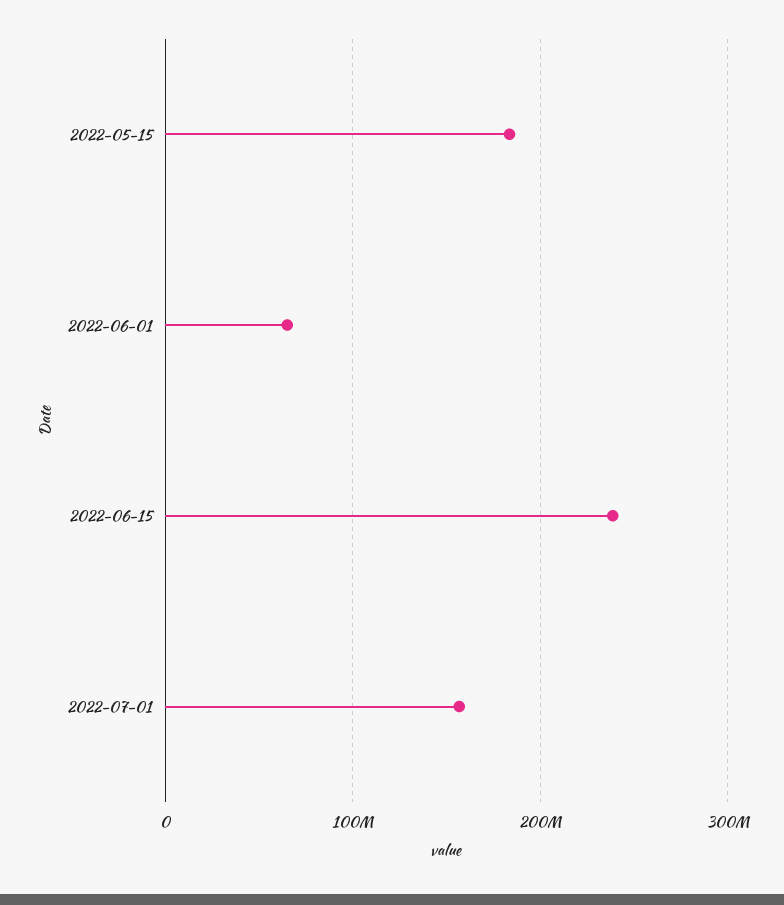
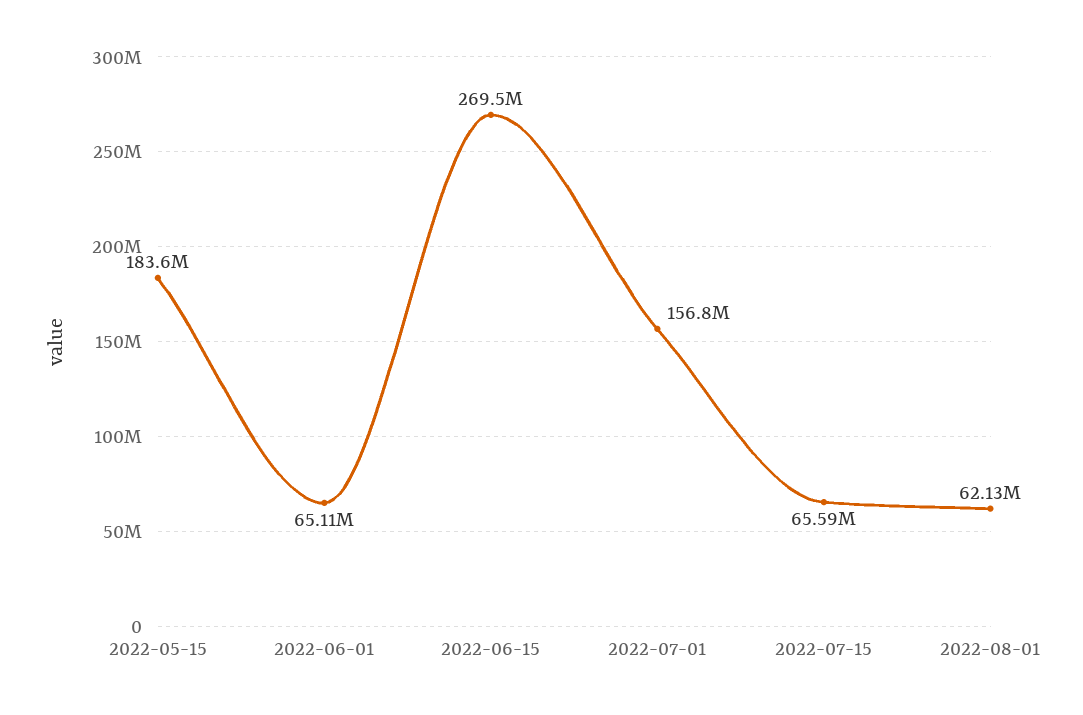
2022-06-15: 240000000 -> 269500000
2022-07-15: none -> 65590000
2022-08-01: none -> 62130000

